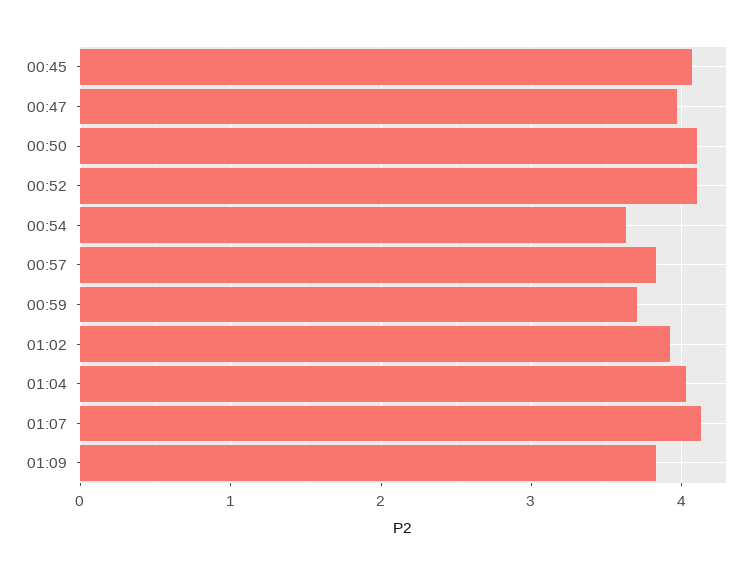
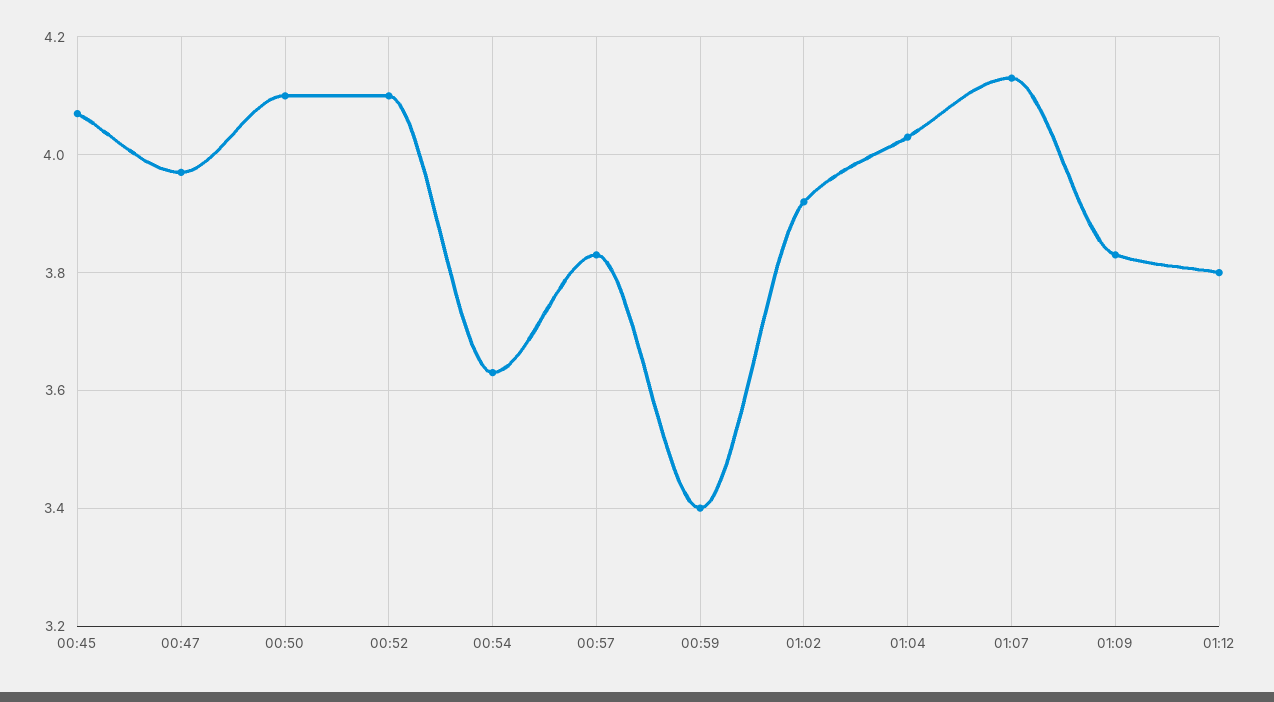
00:59: 3.7 -> 3.4
01:12: none -> 3.8

